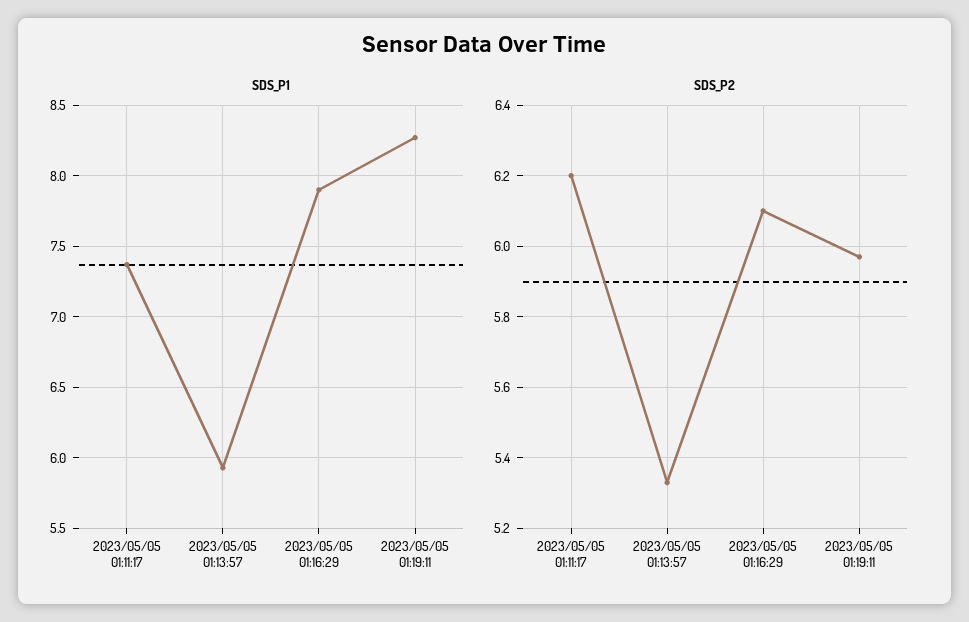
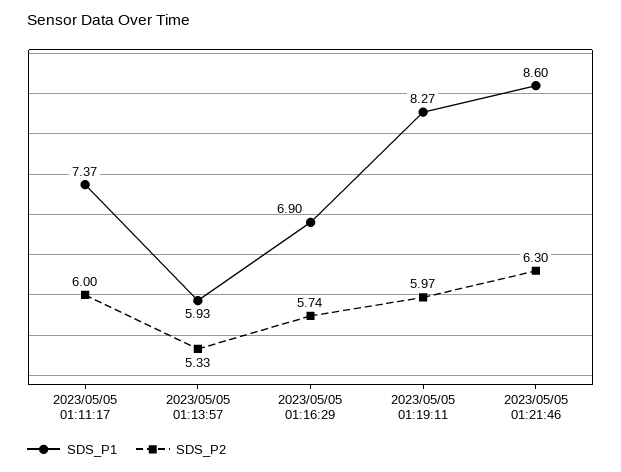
SDS_P1, 2023/05/05 01:16:29: 7.9 -> 6.9
SDS_P2, 2023/05/05 01:11:17: 6.2 -> 6
SDS_P2, 2023/05/05 01:16:29: 6.1 -> 5.74
SDS_P1, 2023/05/05 01:21:46: none -> 8.6
SDS_P2, 2023/05/05 01:21:46: none -> 6.3

